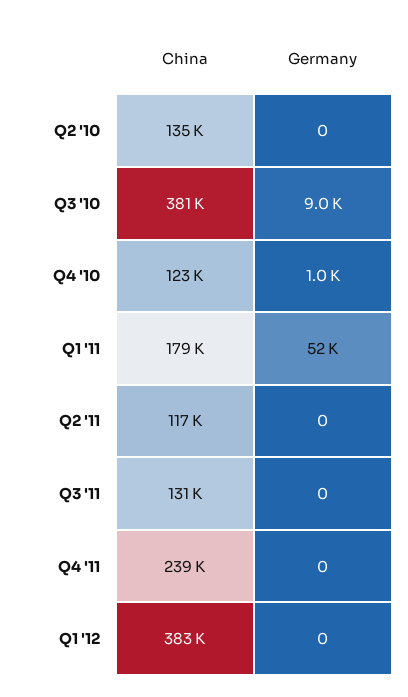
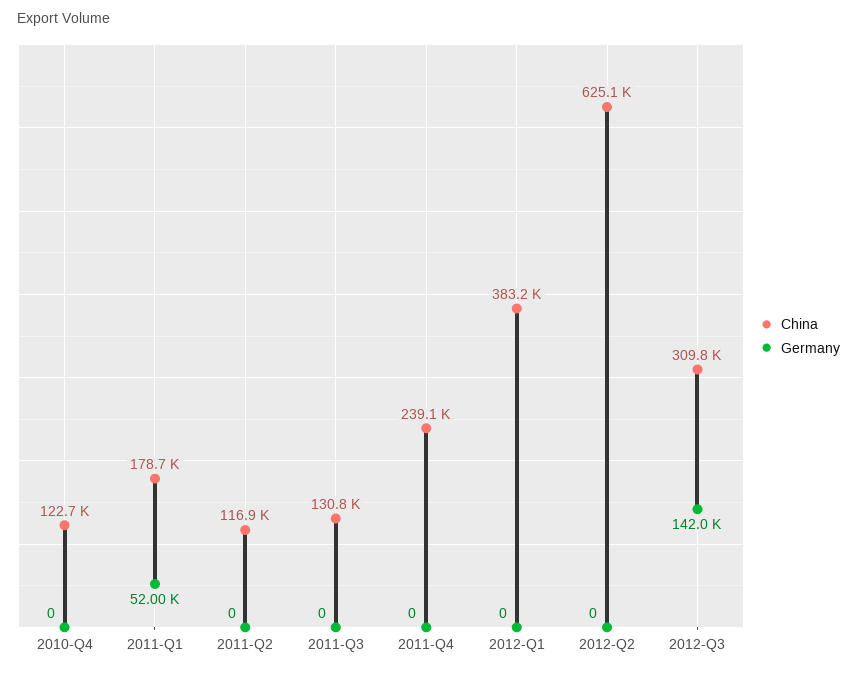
China, Q2 '10: 135000 -> none
Germany, Q2 '10: 0 -> none
China, Q3 '10: 381000 -> none
Germany, Q3 '10: 9000 -> none
Germany, Q4 '10: 1000 -> 0
China, 2012-Q2: none -> 625100
Germany, 2012-Q2: none -> 0
China, 2012-Q3: none -> 309800
Germany, 2012-Q3: none -> 142000

